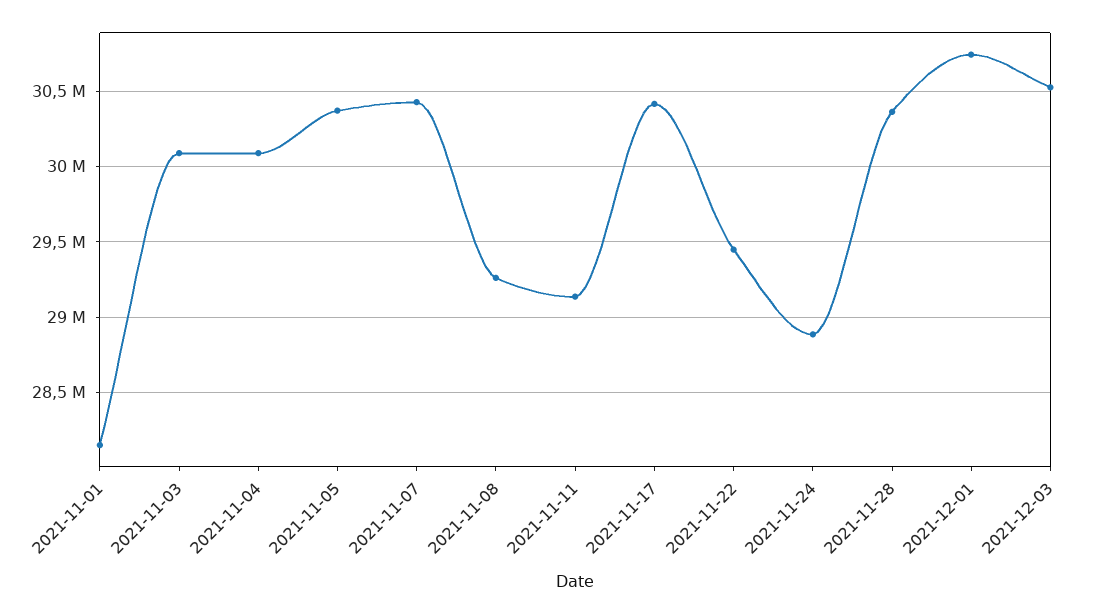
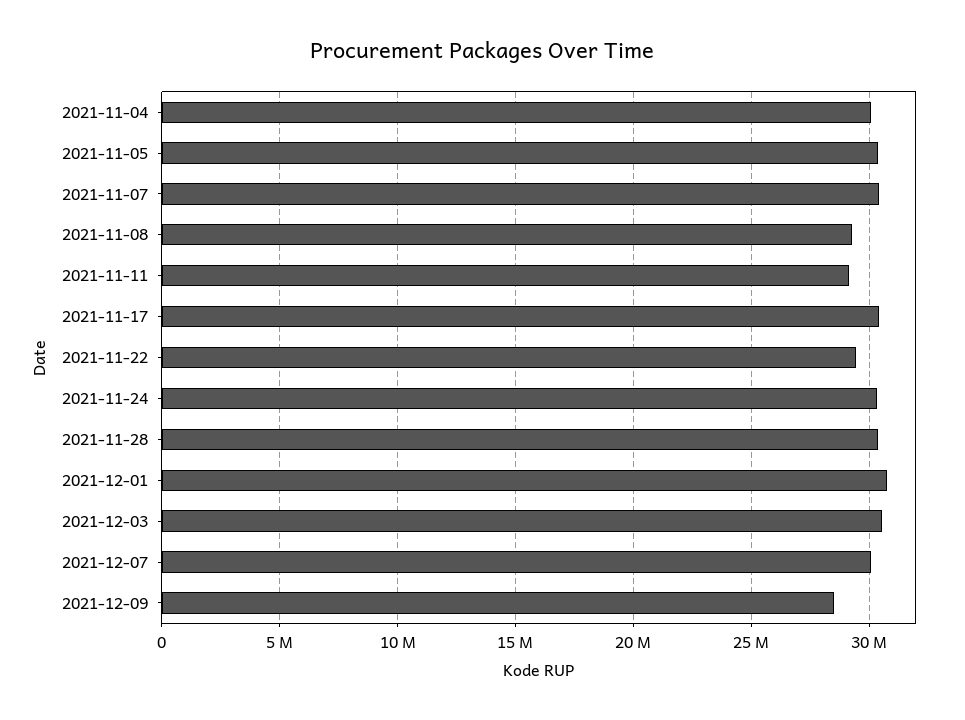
2021-11-01: 28150000 -> none
2021-11-03: 30100000 -> none
2021-11-24: 28900000 -> 30500000
2021-12-07: none -> 30000000
2021-12-09: none -> 28500000

